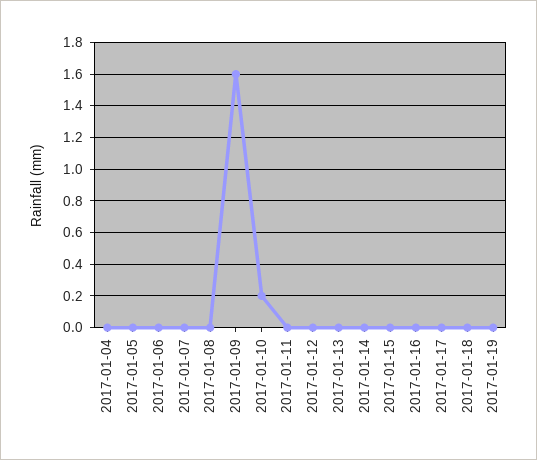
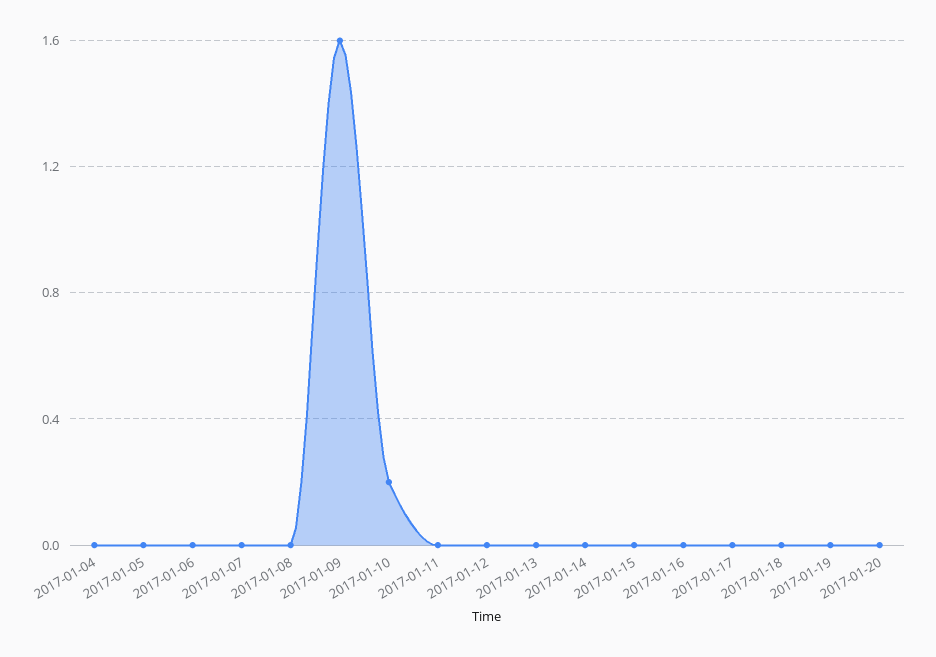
2017-01-20: none -> 0

